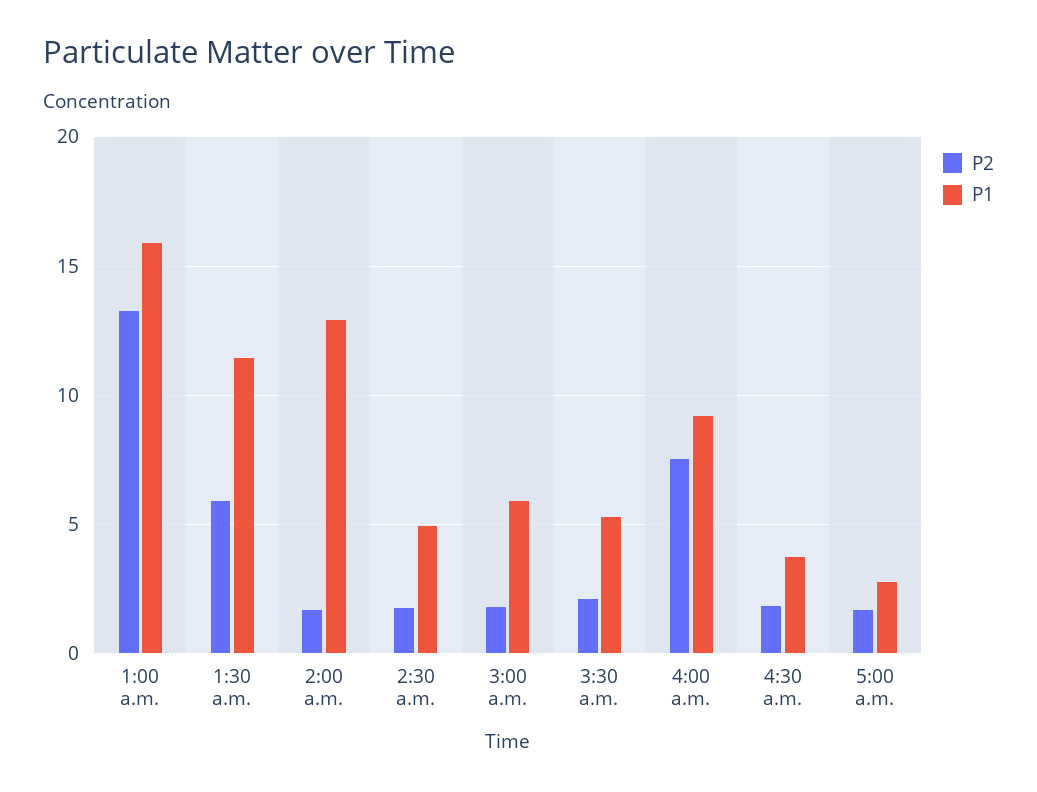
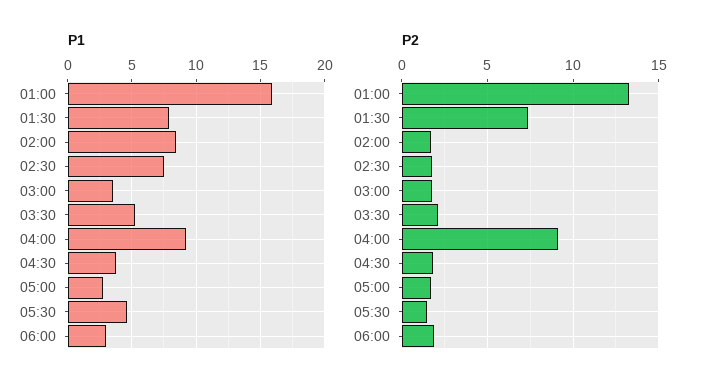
P2, 1:30 a.m.: 6 -> 7.5
P1, 1:30 a.m.: 11.5 -> 8
P1, 2:00 a.m.: 13 -> 8.5
P1, 2:30 a.m.: 5 -> 7.5
P1, 3:00 a.m.: 6 -> 3.5
P2, 4:00 a.m.: 7.5 -> 9
P1, 05:30: none -> 4.5
P1, 06:00: none -> 3
P2, 05:30: none -> 1.5
P2, 06:00: none -> 2

